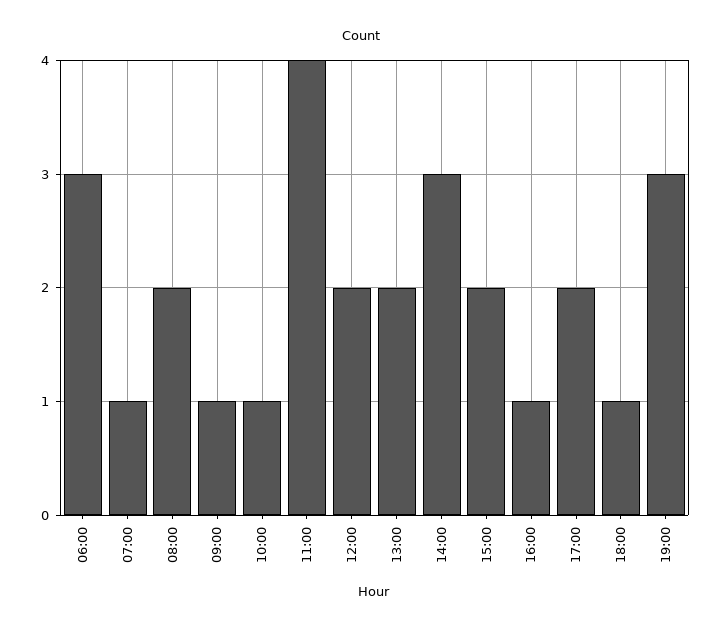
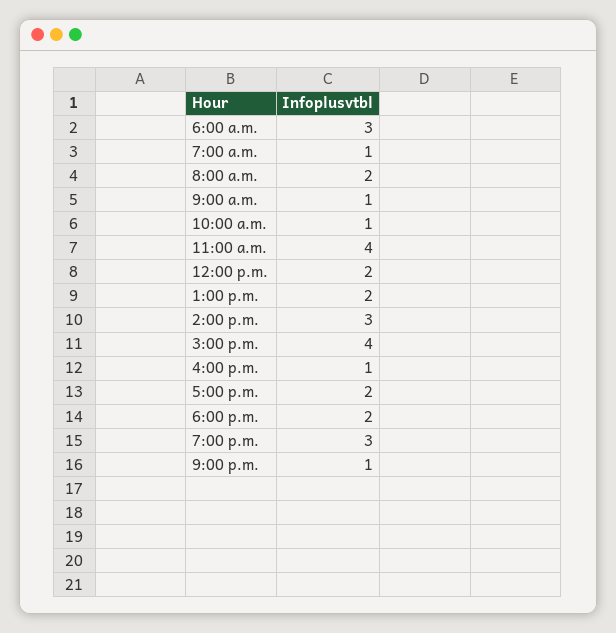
15:00: 2 -> 4
18:00: 1 -> 2
9:00 p.m.: none -> 1

